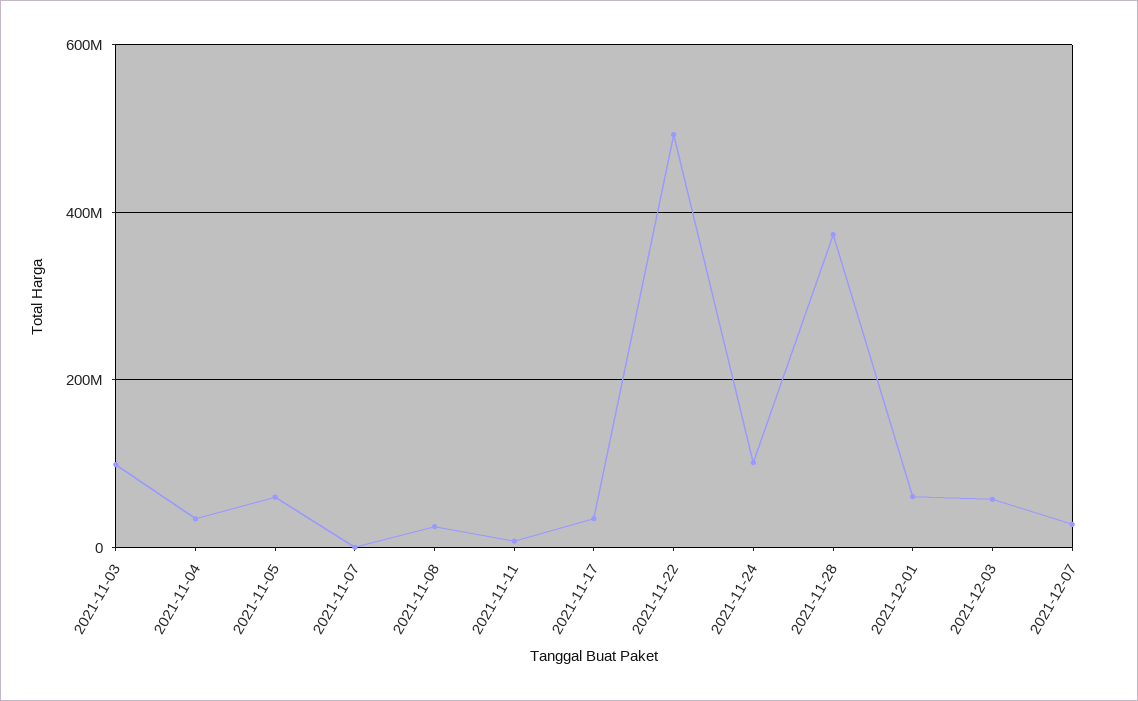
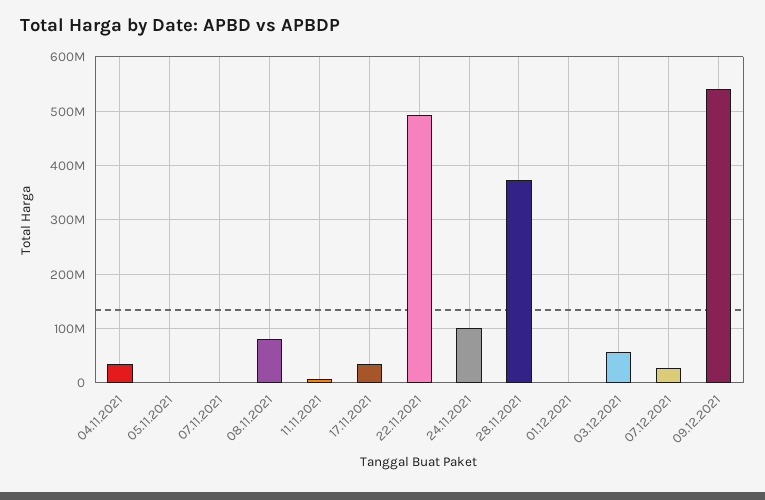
2021-11-03: 100000000 -> none
2021-11-05: 60000000 -> 0
2021-11-08: 20000000 -> 80000000
2021-12-01: 60000000 -> 0
09.12.2021: none -> 540000000

